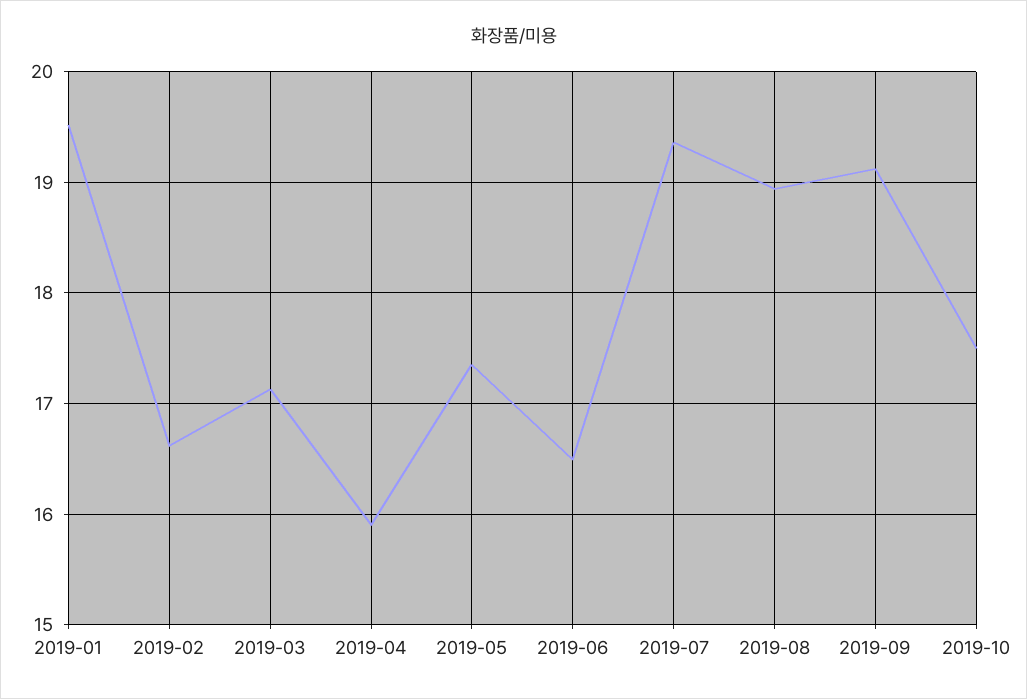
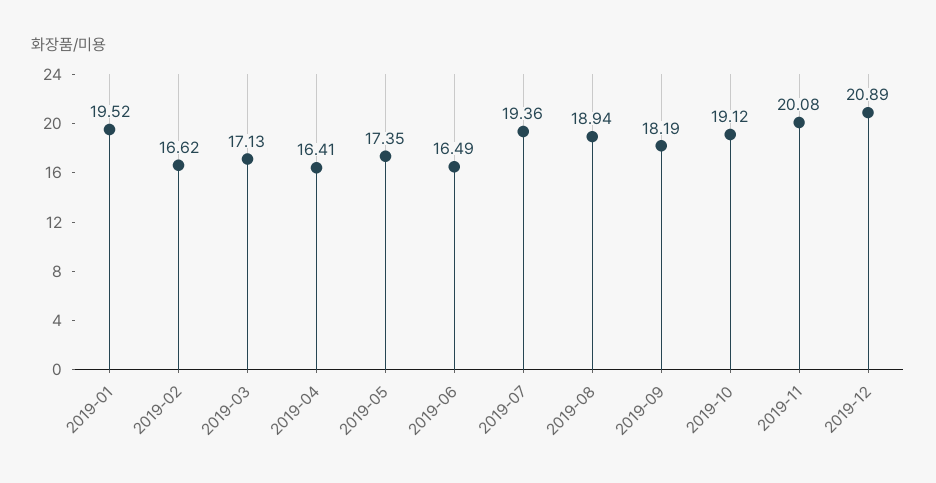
2019-04: 15.9 -> 16.41
2019-09: 19.1 -> 18.19
2019-10: 17.5 -> 19.12
2019-11: none -> 20.08
2019-12: none -> 20.89

